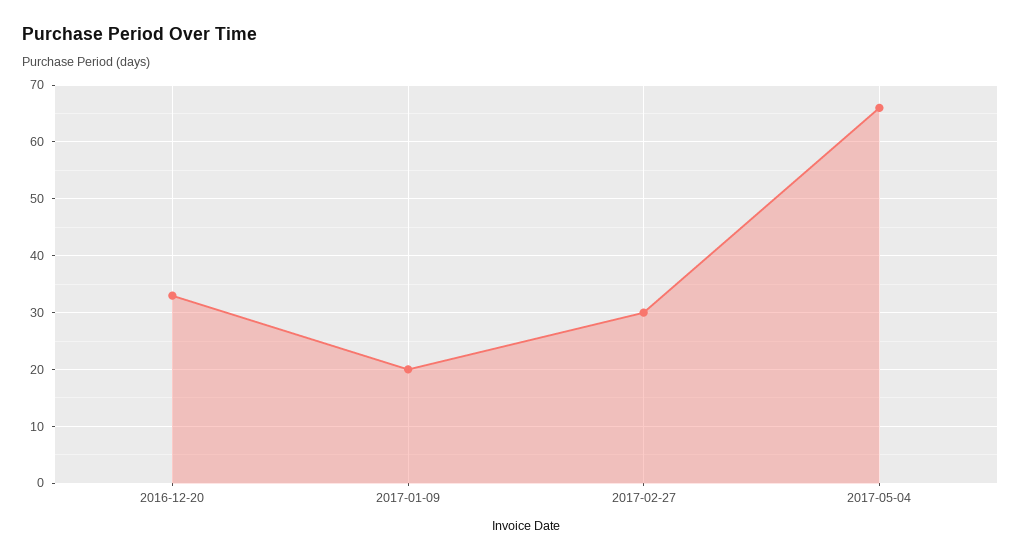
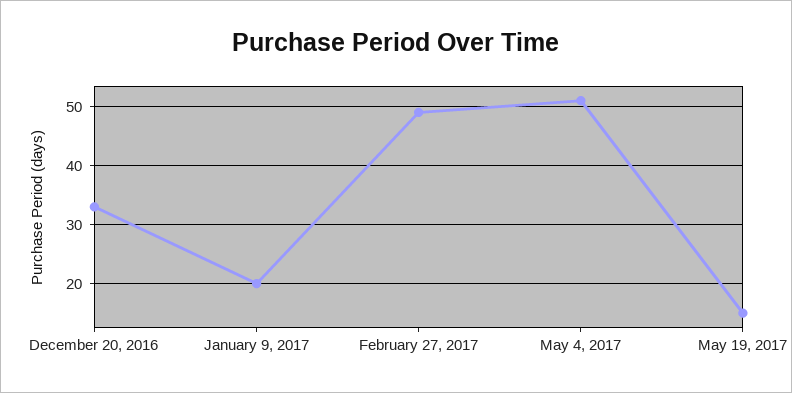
2017-02-27: 30 -> 50
2017-05-04: 65 -> 50
May 19, 2017: none -> 15

